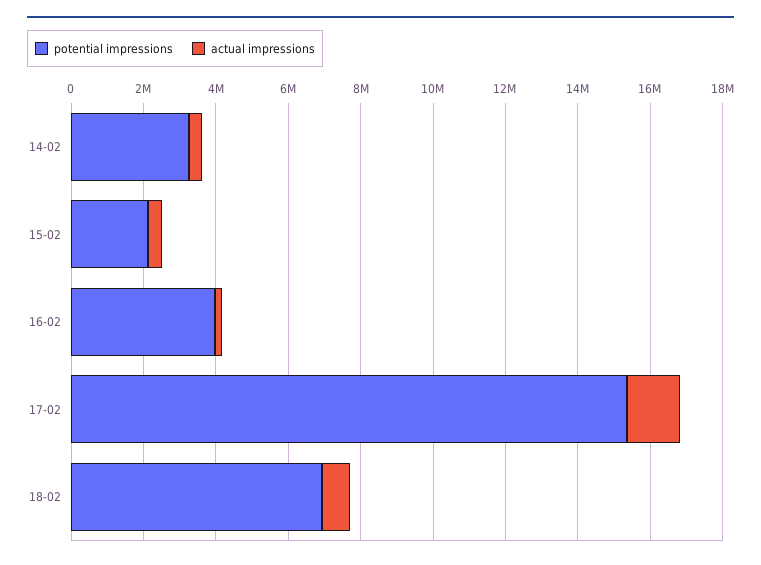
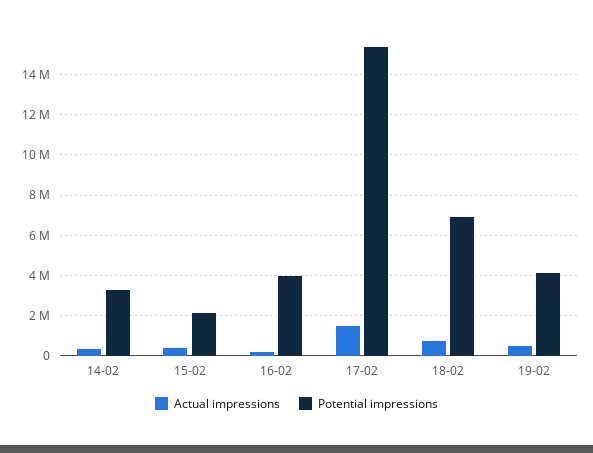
actual impressions, 19-02: none -> 500000
potential impressions, 19-02: none -> 4000000

